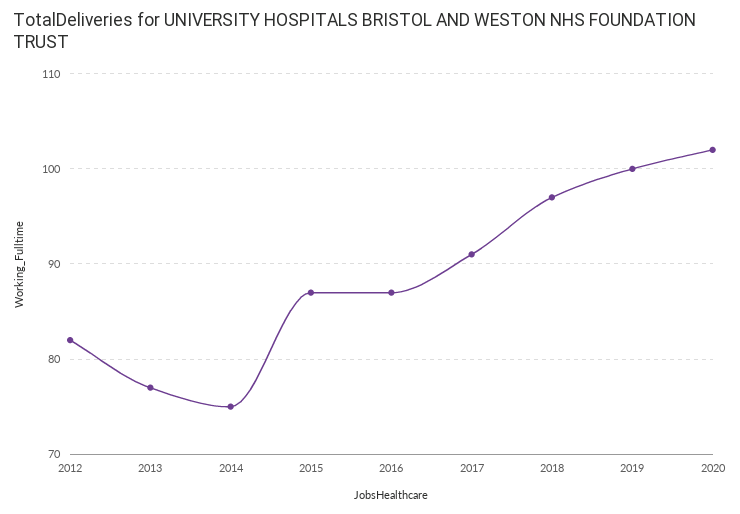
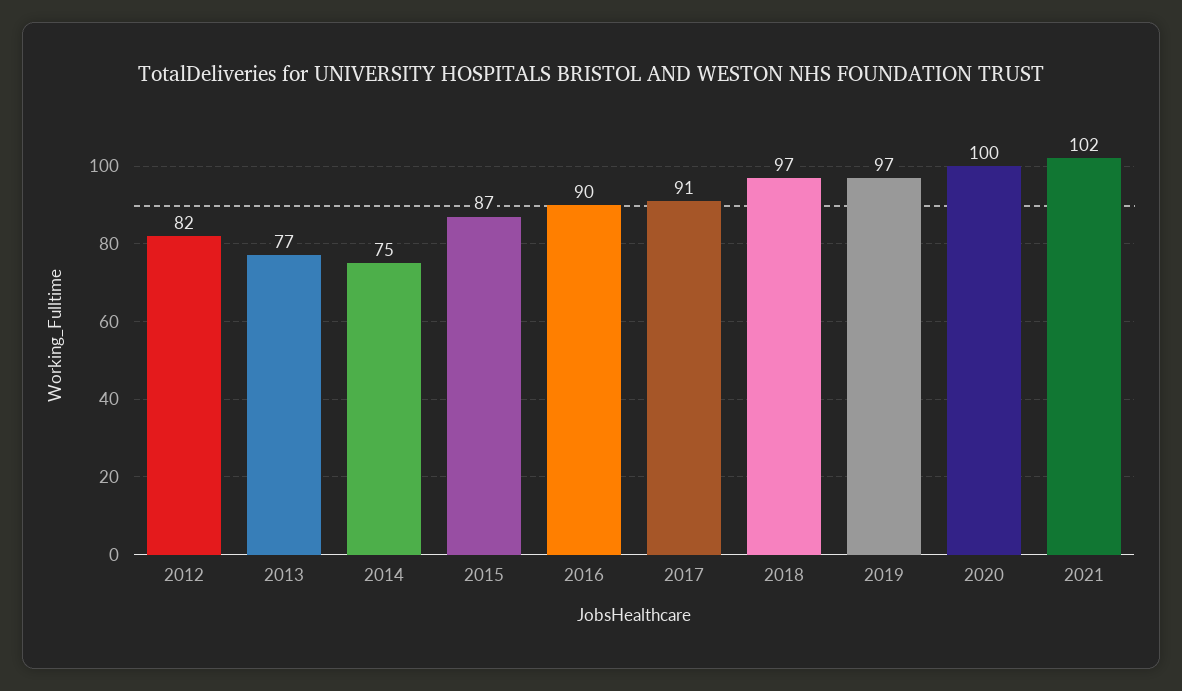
2016: 87 -> 90
2019: 100 -> 97
2020: 102 -> 100
2021: none -> 102

